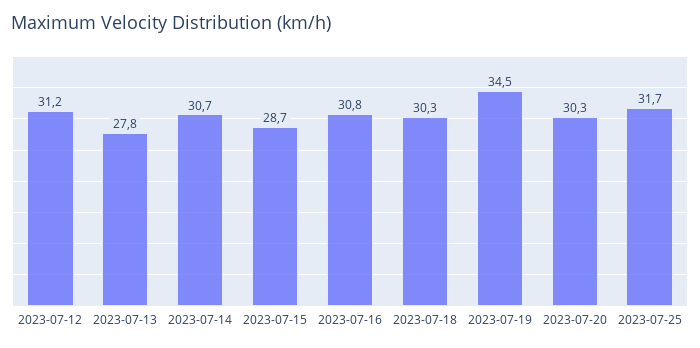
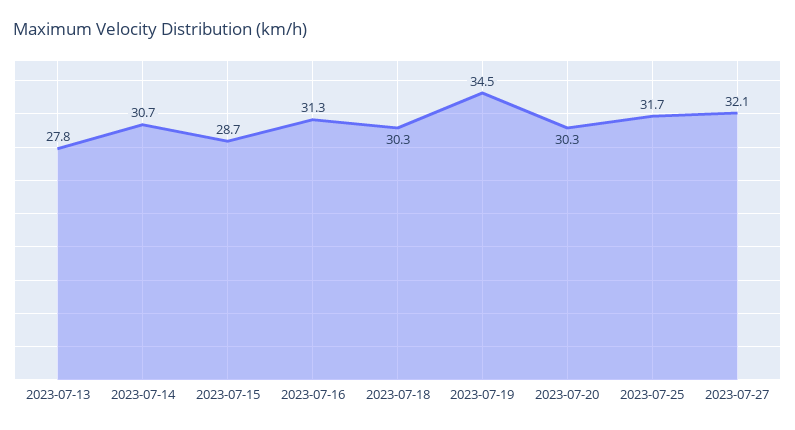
2023-07-12: 31.2 -> none
2023-07-16: 30.8 -> 31.3
2023-07-27: none -> 32.1

